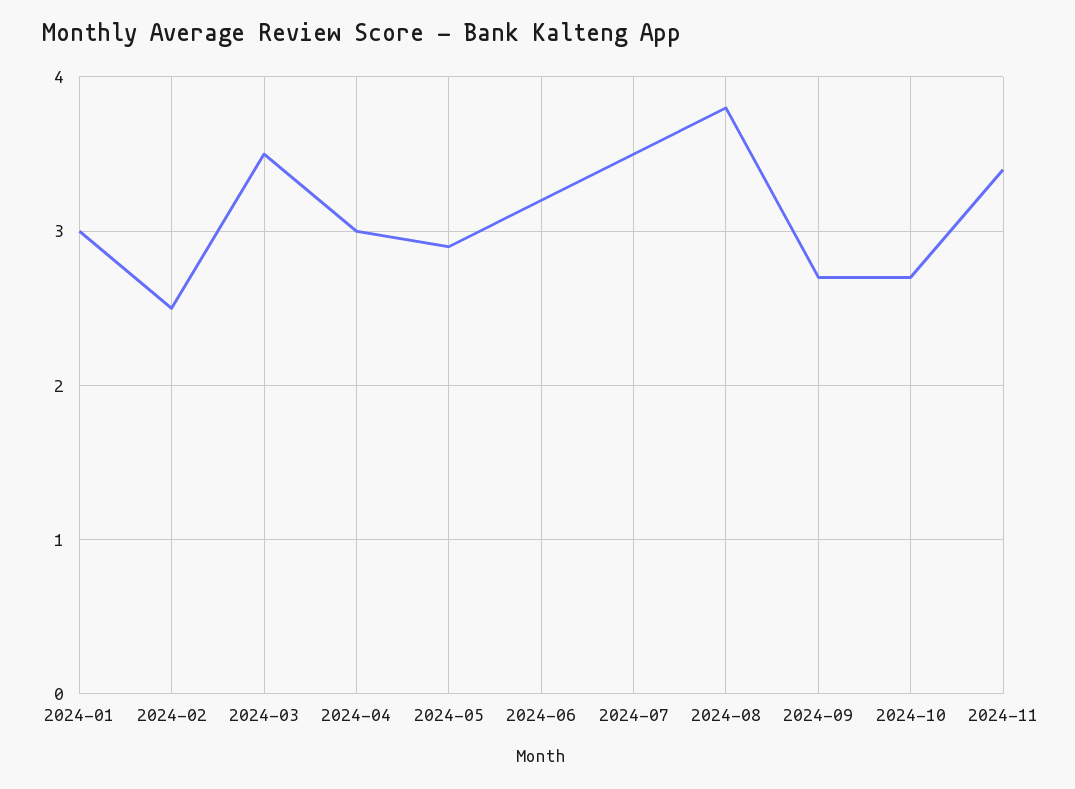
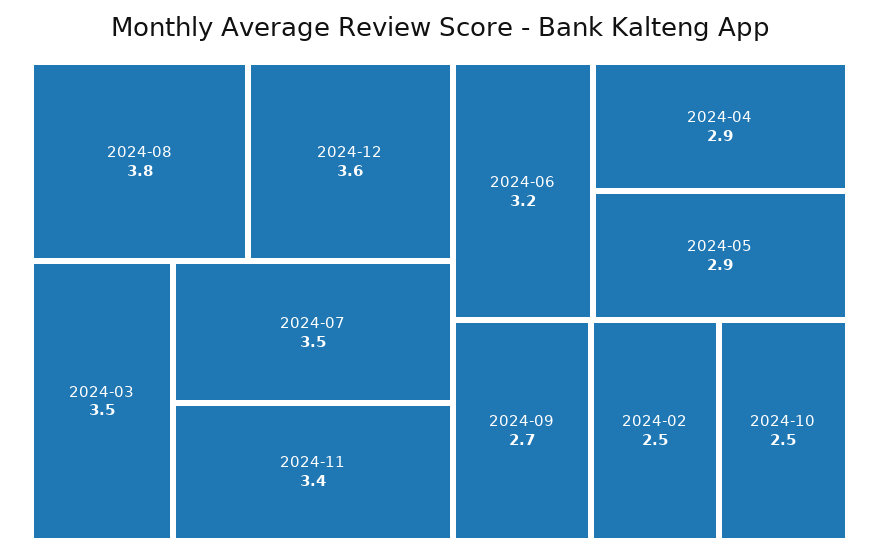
2024-01: 3 -> none
2024-04: 3 -> 2.9
2024-10: 2.7 -> 2.5
2024-12: none -> 3.6

